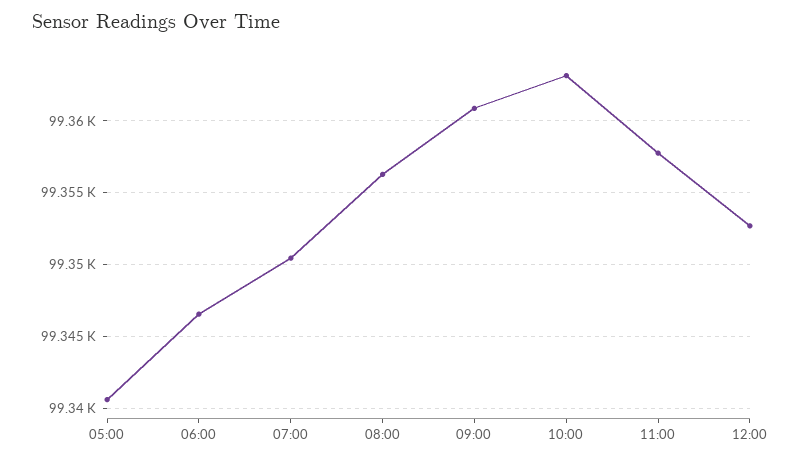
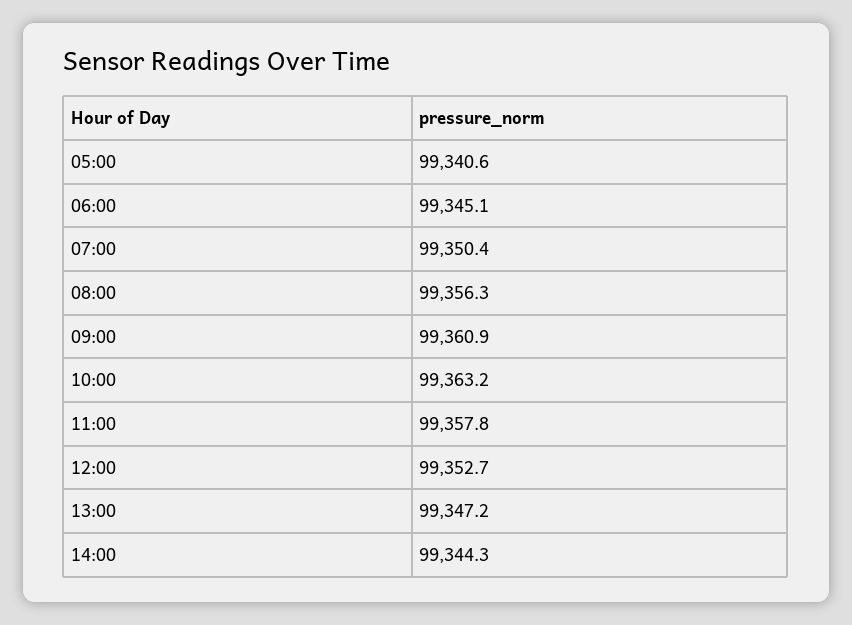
06:00: 99346.5 -> 99345.1
13:00: none -> 99347.2
14:00: none -> 99344.3

